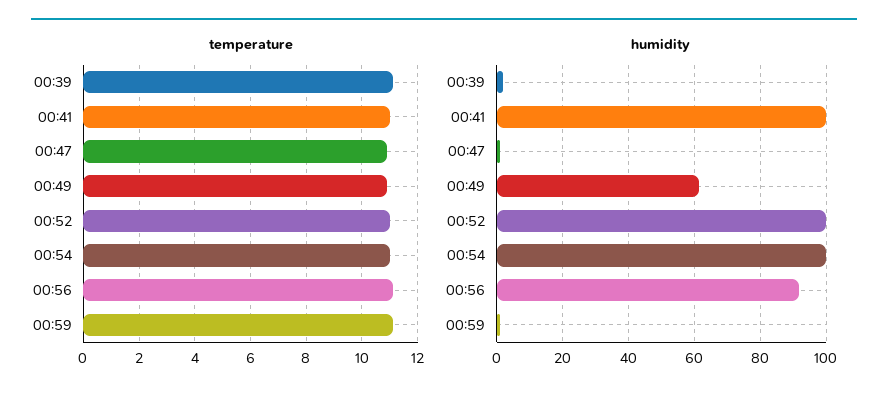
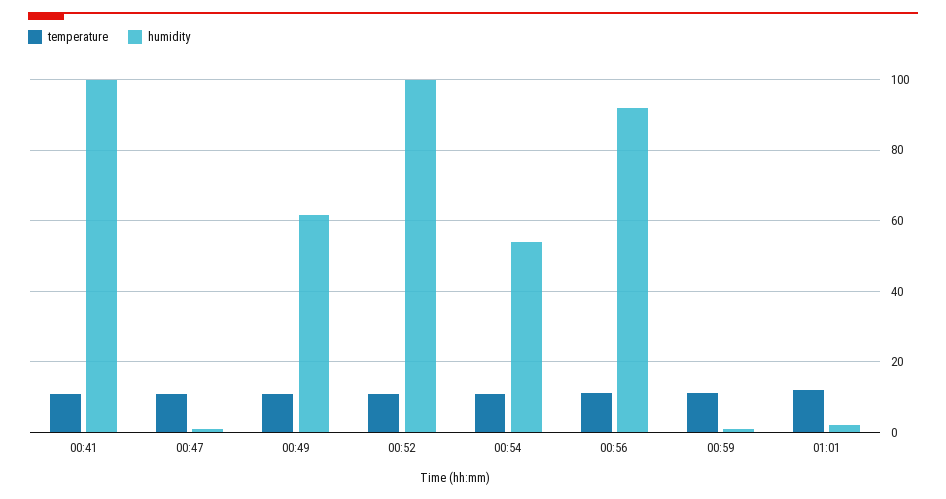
temperature, 00:39: 11 -> none
humidity, 00:39: 2 -> none
humidity, 00:54: 100 -> 54
temperature, 01:01: none -> 12
humidity, 01:01: none -> 2

